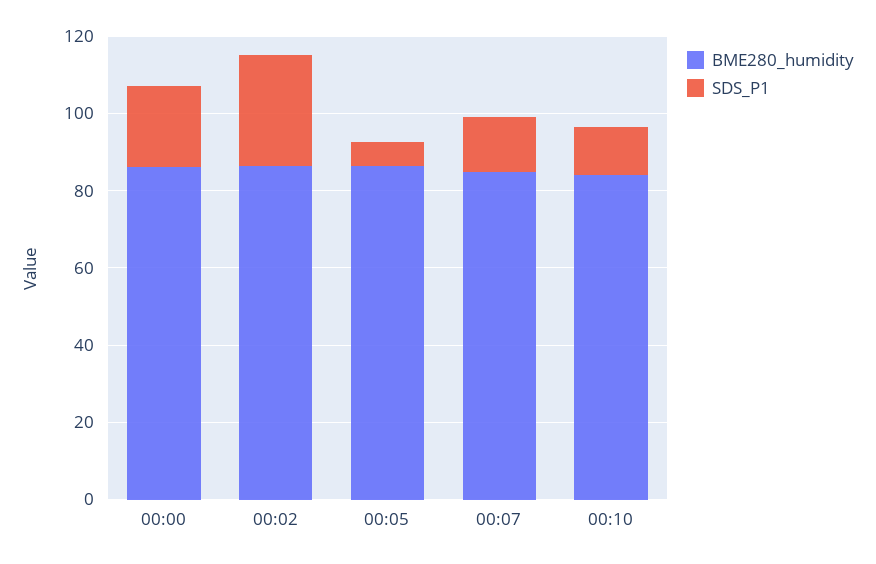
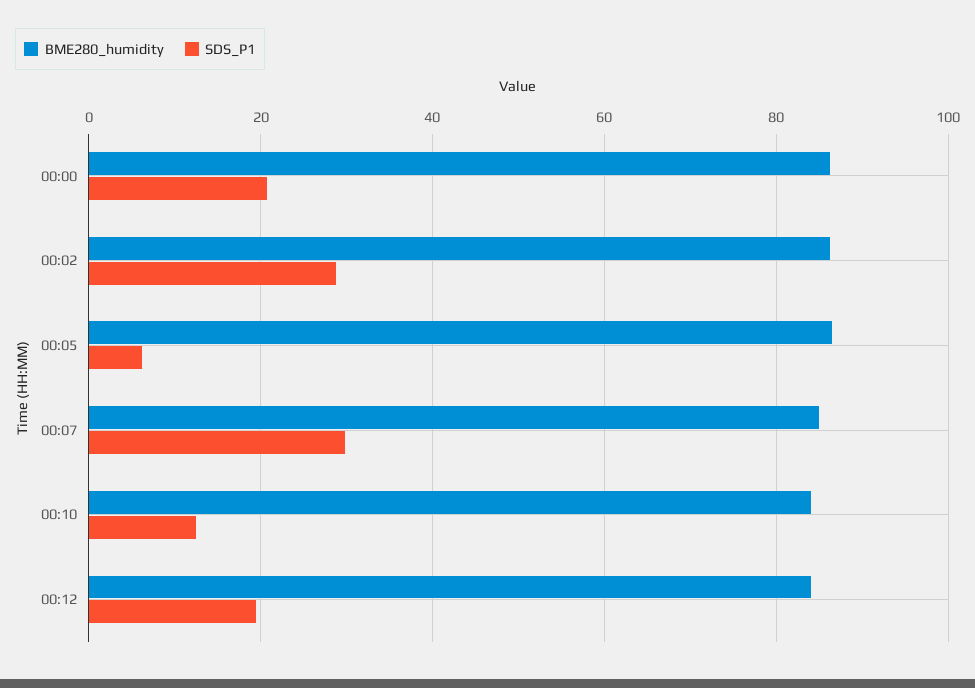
SDS_P1, 00:07: 15 -> 30
BME280_humidity, 00:12: none -> 84
SDS_P1, 00:12: none -> 20

